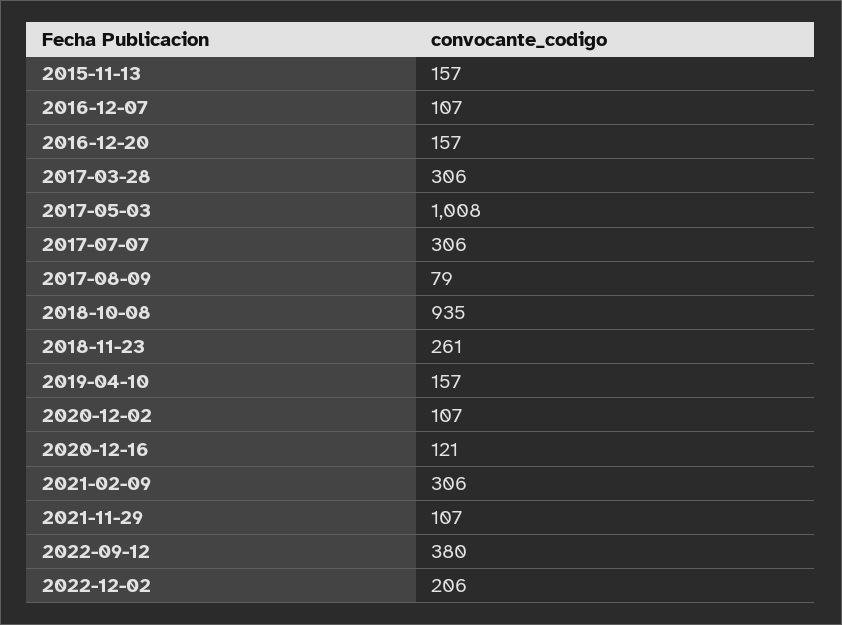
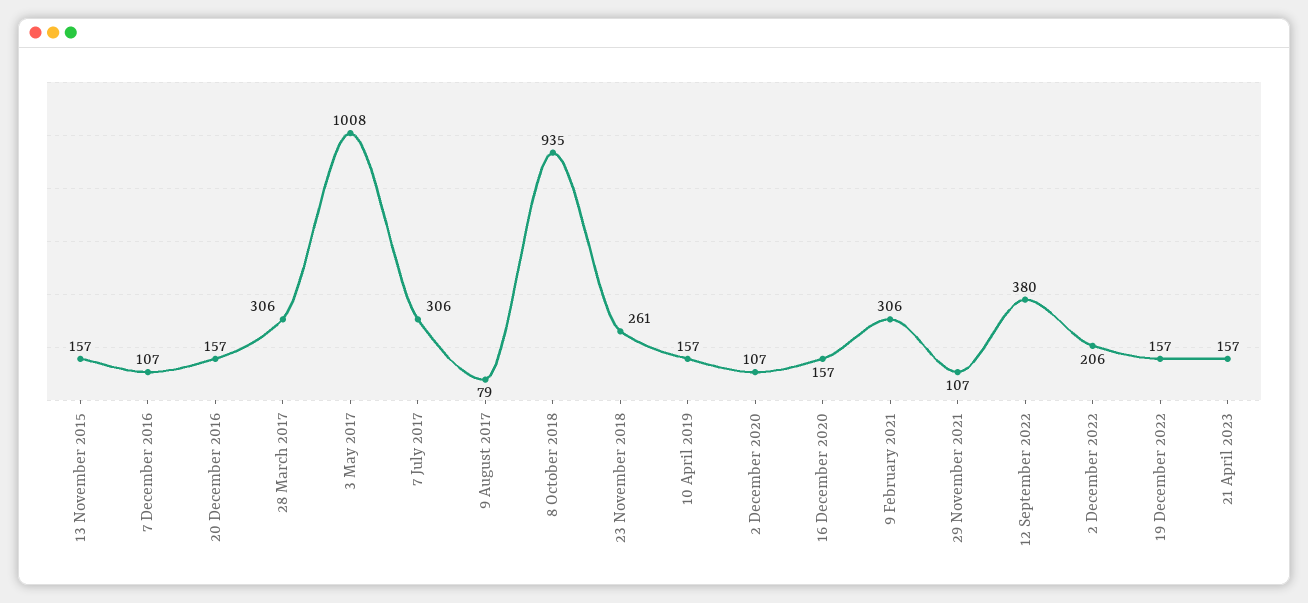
2020-12-16: 121 -> 157
19 December 2022: none -> 157
21 April 2023: none -> 157

